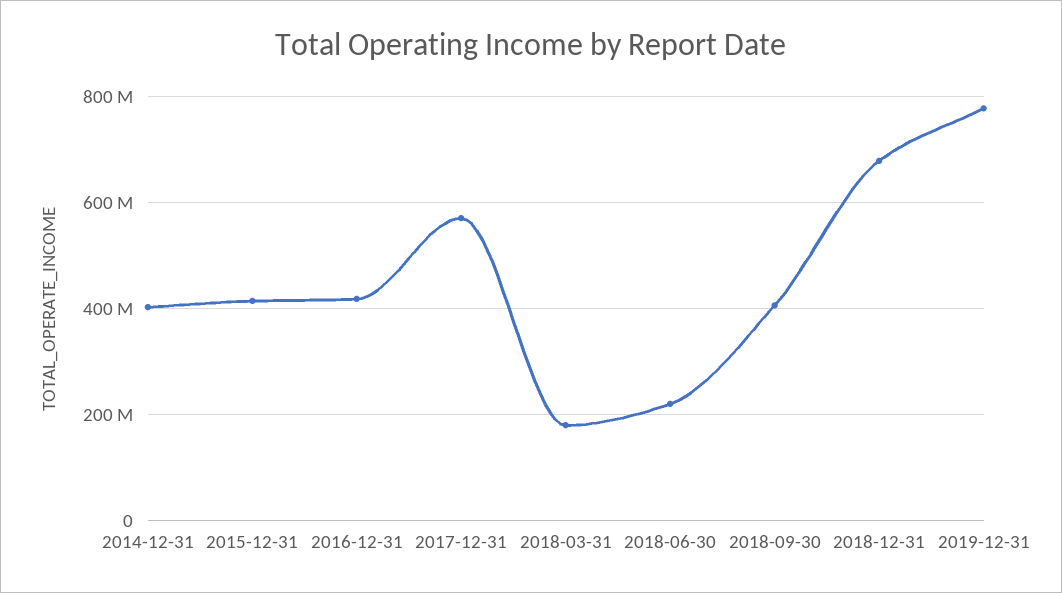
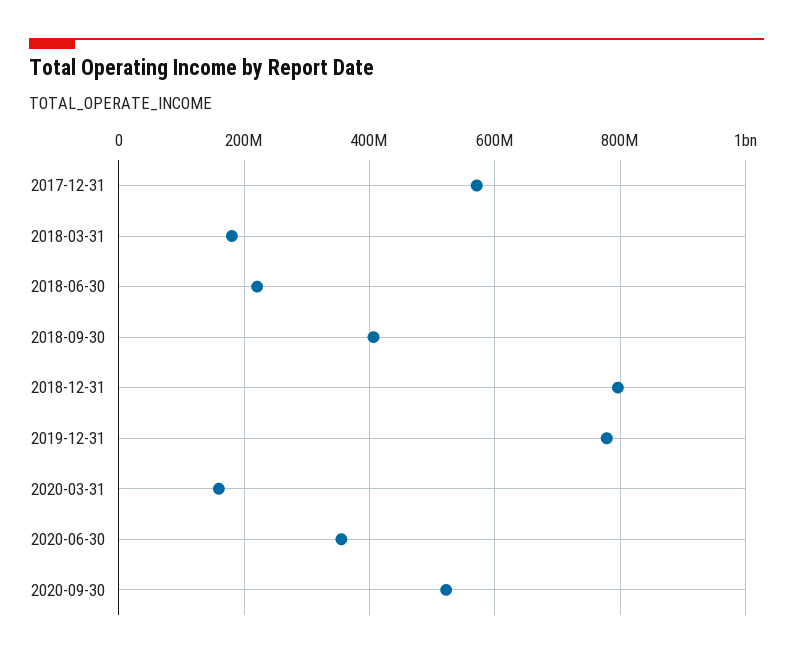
2014-12-31: 400000000 -> none
2015-12-31: 420000000 -> none
2016-12-31: 420000000 -> none
2018-12-31: 680000000 -> 800000000
2020-03-31: none -> 160000000
2020-06-30: none -> 360000000
2020-09-30: none -> 520000000

